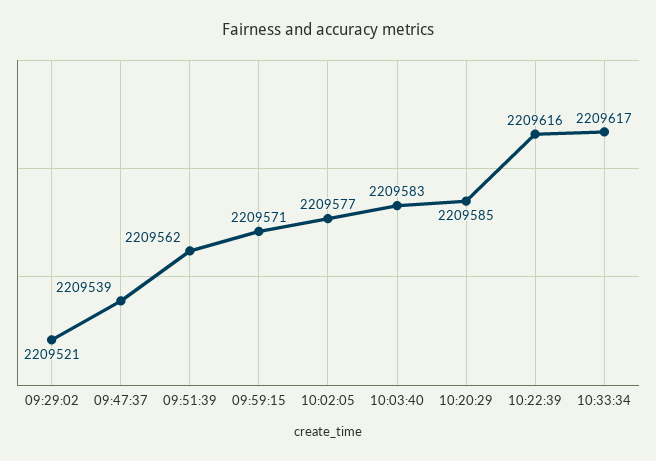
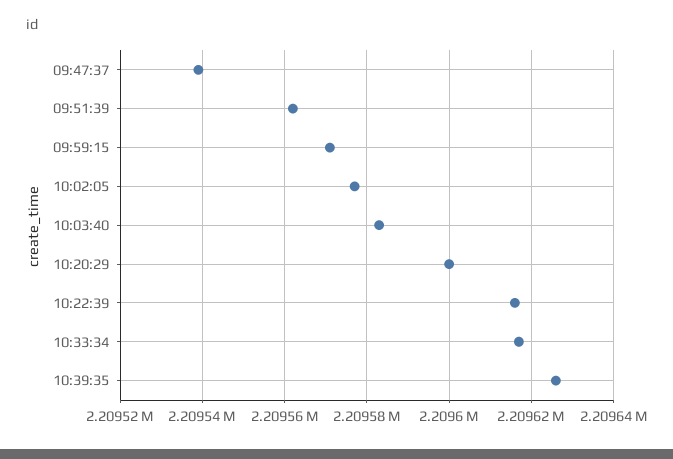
09:29:02: 2209521 -> none
10:20:29: 2209585 -> 2209600
10:39:35: none -> 2209625

